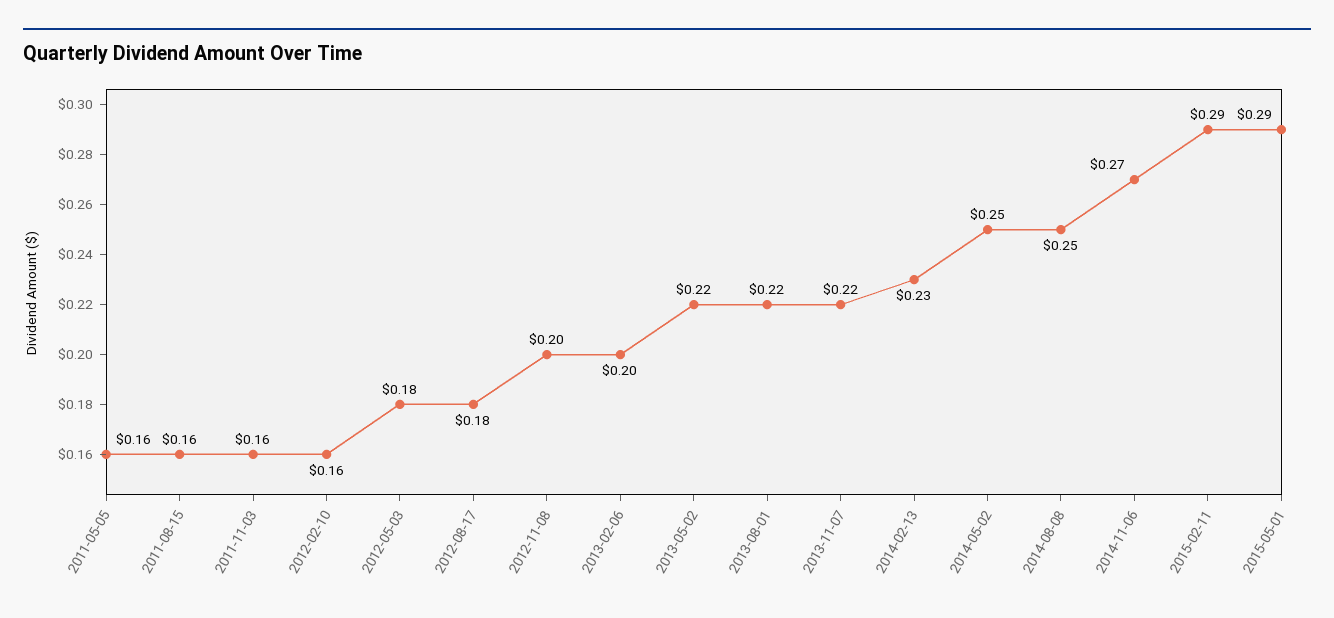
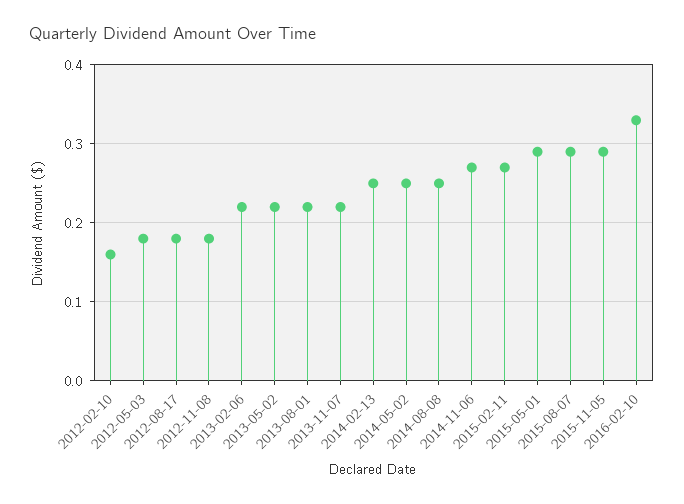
2011-05-05: 0.16 -> none
2011-08-15: 0.16 -> none
2011-11-03: 0.16 -> none
2012-11-08: 0.2 -> 0.18
2013-02-06: 0.2 -> 0.22
2014-02-13: 0.23 -> 0.25
2015-02-11: 0.29 -> 0.27
2015-08-07: none -> 0.29
2015-11-05: none -> 0.29
2016-02-10: none -> 0.33

